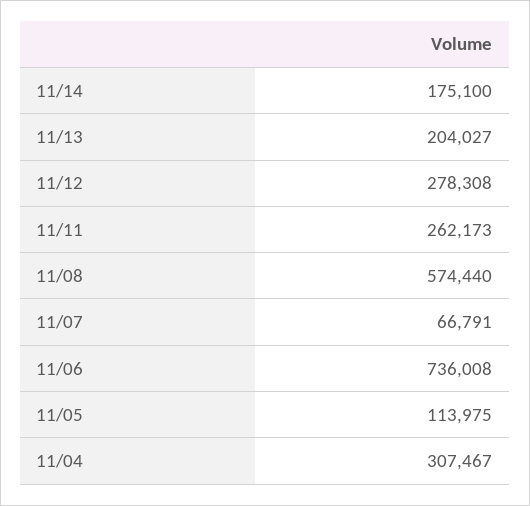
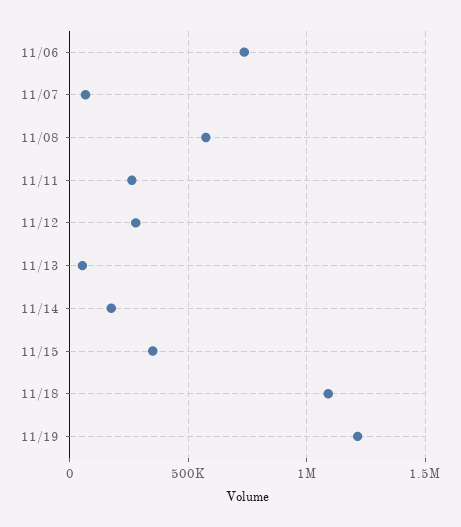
11/13: 204027 -> 50000
11/05: 113975 -> none
11/04: 307467 -> none
11/15: none -> 350000
11/18: none -> 1100000
11/19: none -> 1200000

